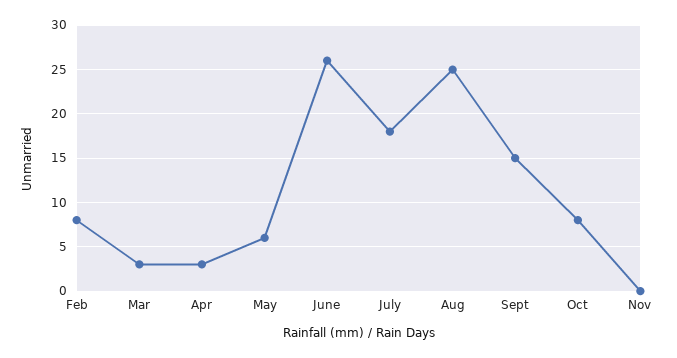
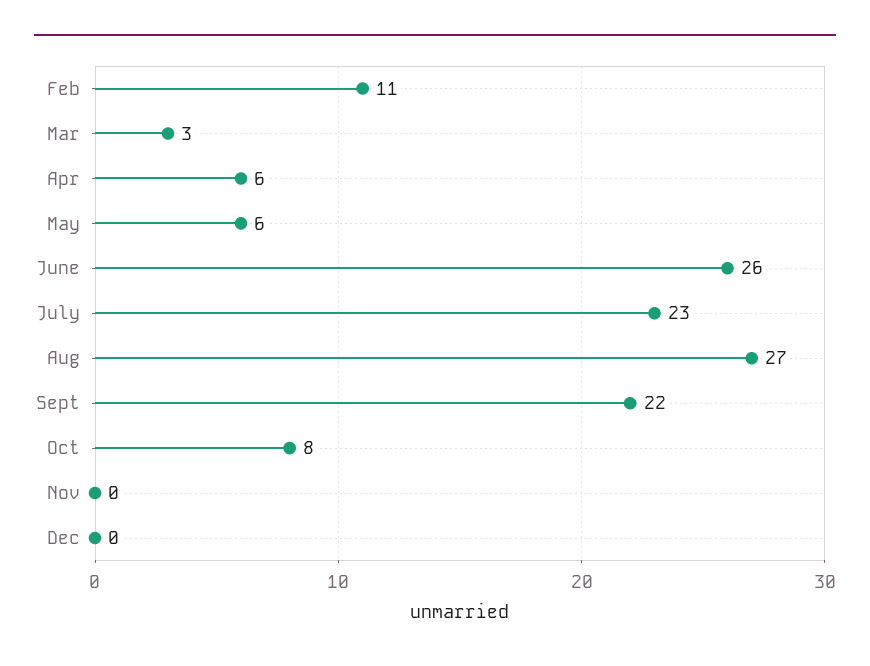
Feb: 8 -> 11
Apr: 3 -> 6
July: 18 -> 23
Aug: 25 -> 27
Sept: 15 -> 22
Dec: none -> 0

